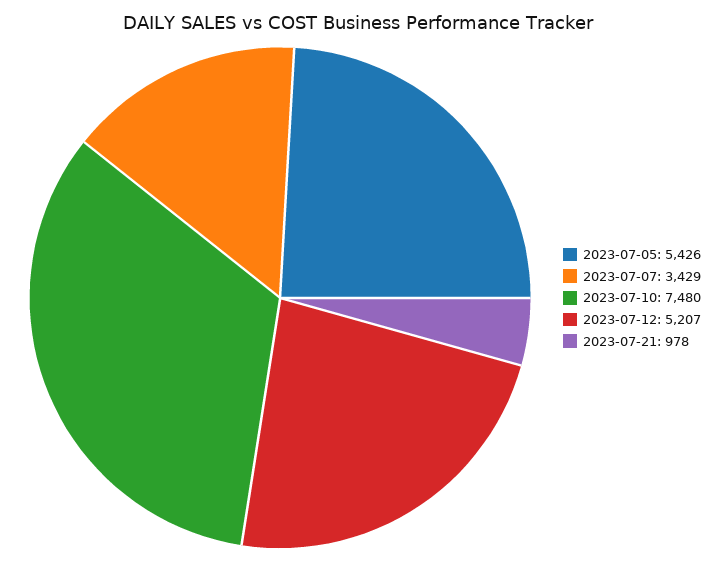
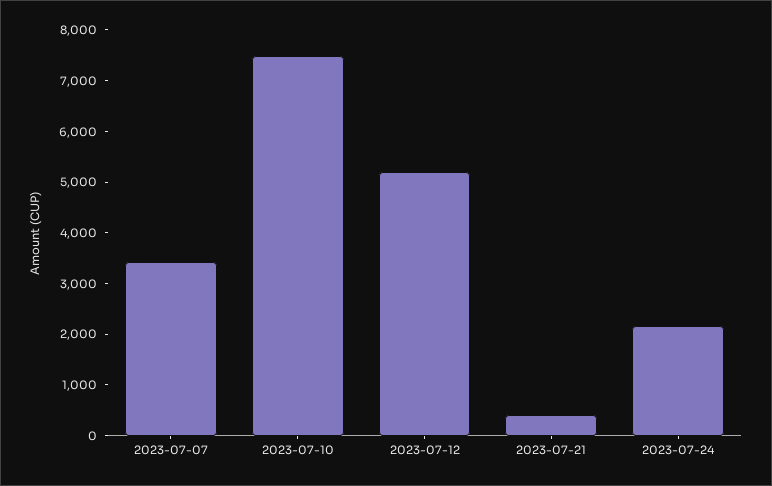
2023-07-05: 5426 -> none
2023-07-21: 978 -> 400
2023-07-24: none -> 2200

